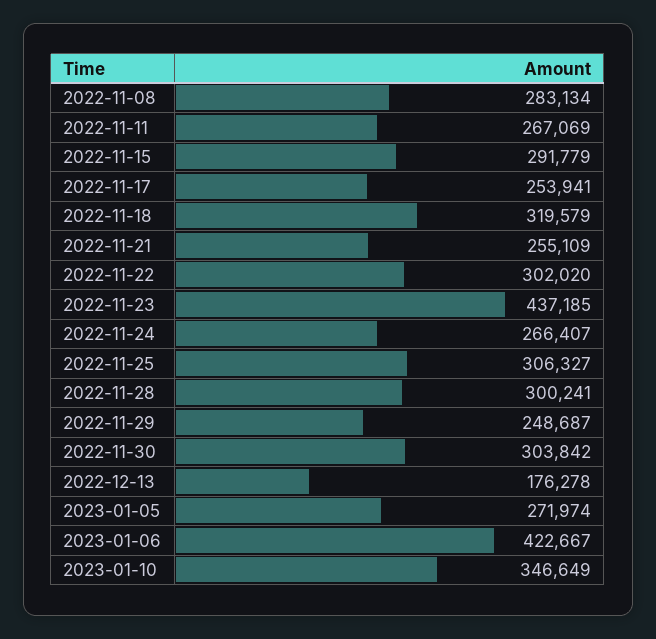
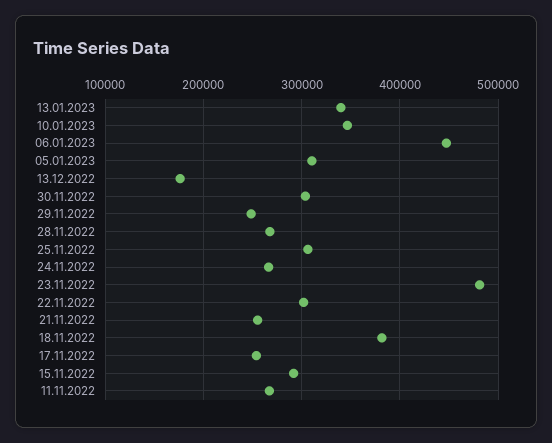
2022-11-08: 283134 -> none
2022-11-18: 319579 -> 380000
2022-11-23: 437185 -> 480000
2022-11-28: 300241 -> 270000
2023-01-05: 271974 -> 310000
2023-01-06: 422667 -> 450000
13.01.2023: none -> 340000

